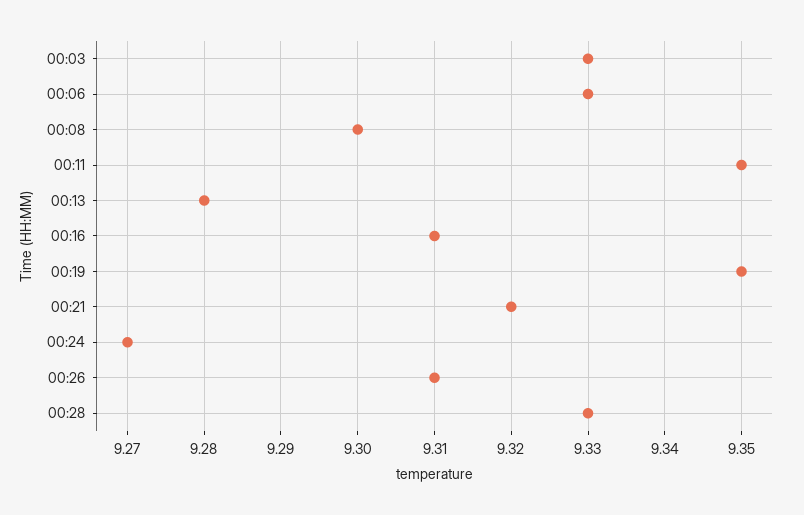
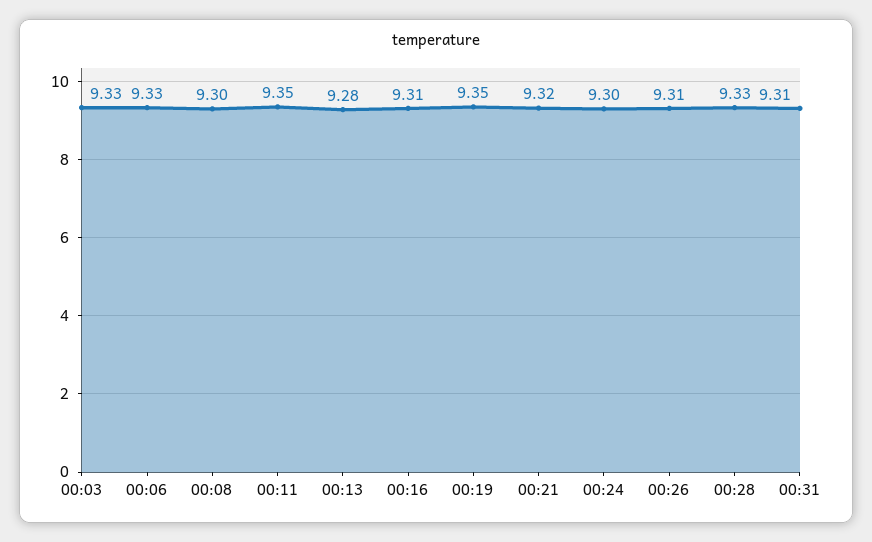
00:24: 9.27 -> 9.3
00:31: none -> 9.31

